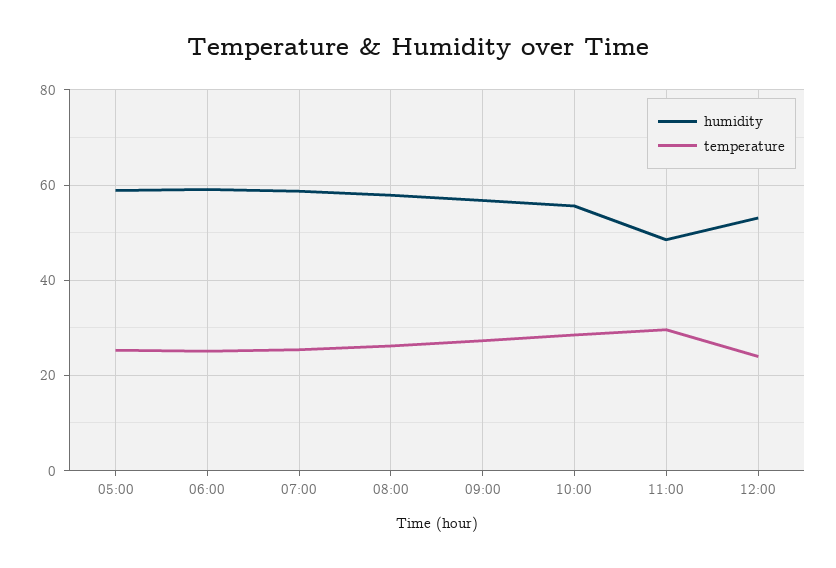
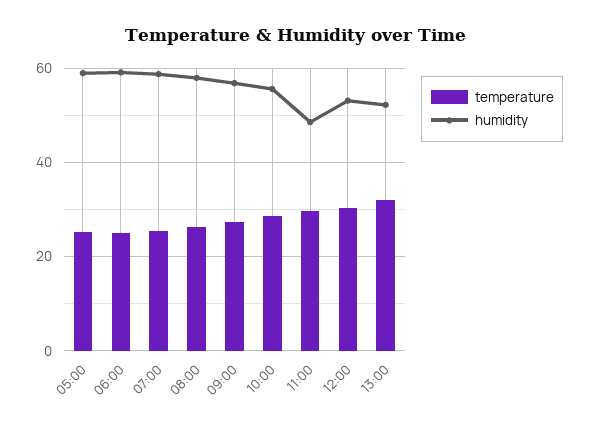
temperature, 12:00: 24 -> 30
temperature, 13:00: none -> 32
humidity, 13:00: none -> 52

